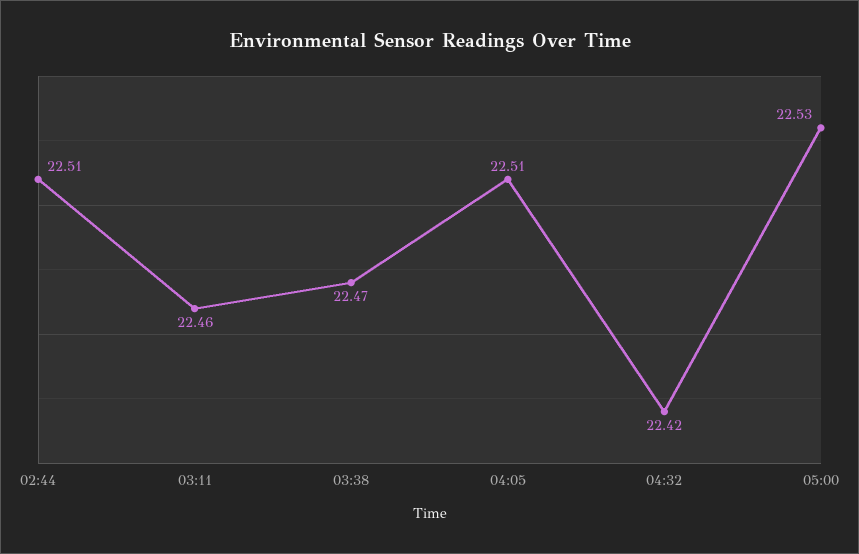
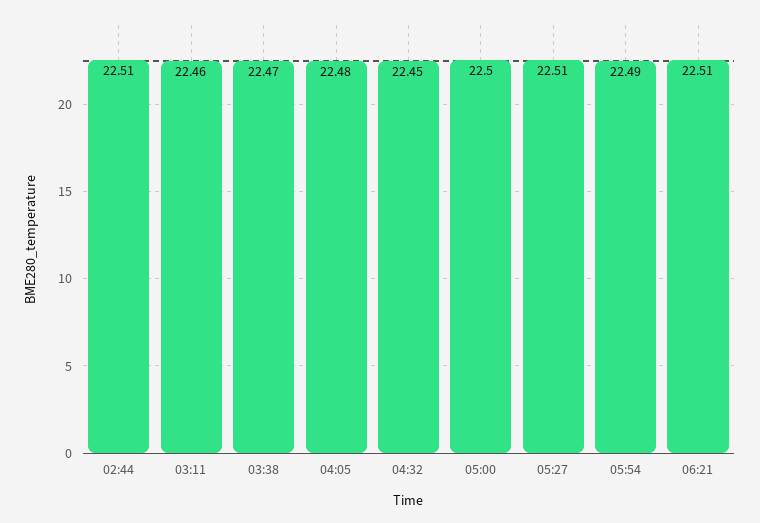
04:05: 22.51 -> 22.48
04:32: 22.42 -> 22.45
05:00: 22.53 -> 22.5
05:27: none -> 22.51
05:54: none -> 22.49
06:21: none -> 22.51

